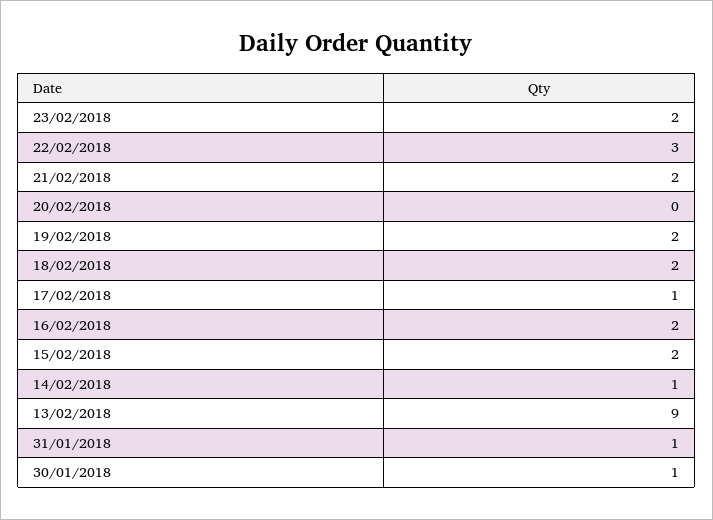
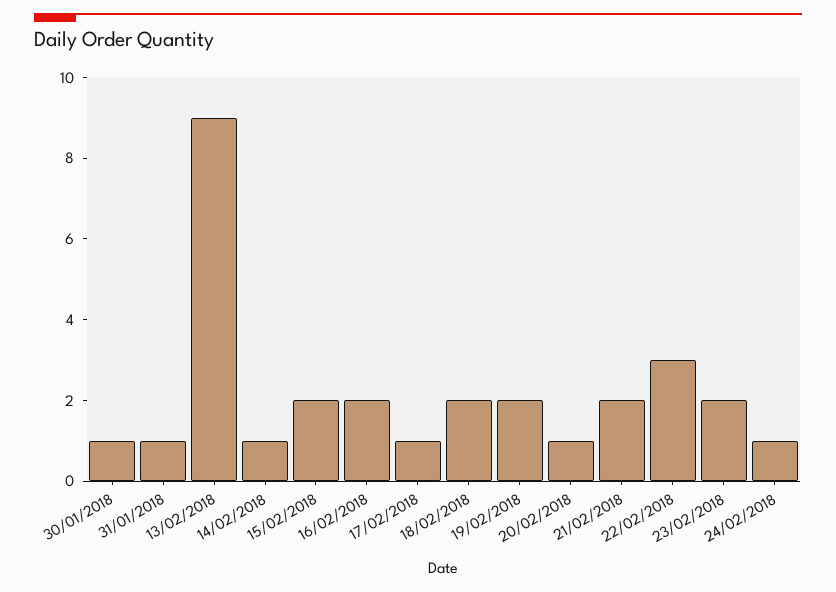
20/02/2018: 0 -> 1
24/02/2018: none -> 1

